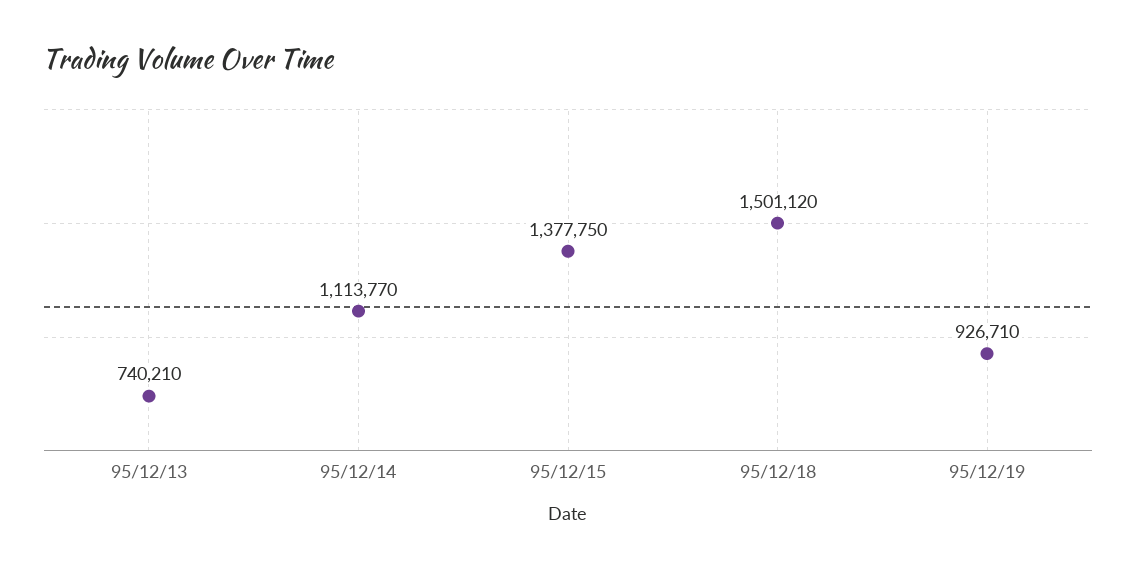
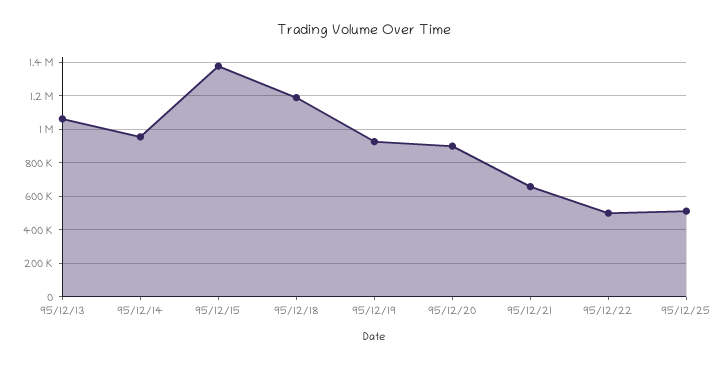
95/12/13: 740210 -> 1050000
95/12/14: 1113770 -> 950000
95/12/18: 1501120 -> 1200000
95/12/20: none -> 900000
95/12/21: none -> 650000
95/12/22: none -> 500000
95/12/25: none -> 500000

